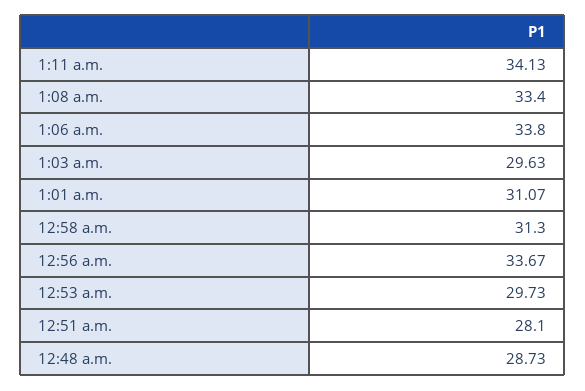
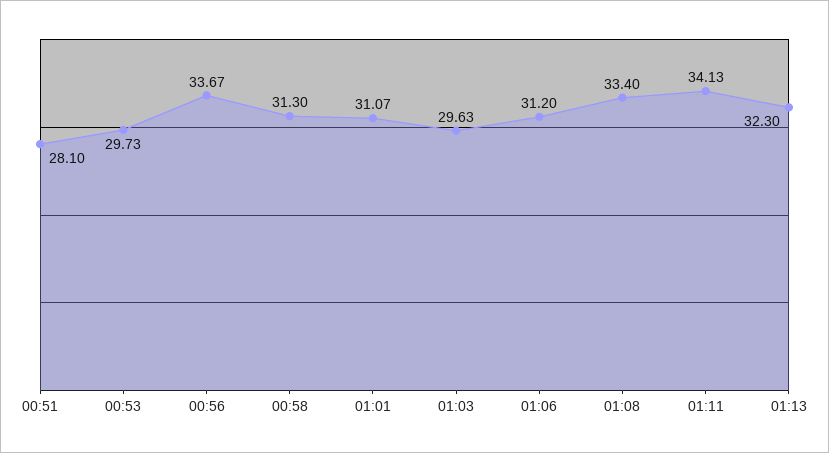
1:06 a.m.: 33.8 -> 31.2
12:48 a.m.: 28.73 -> none
01:13: none -> 32.3

